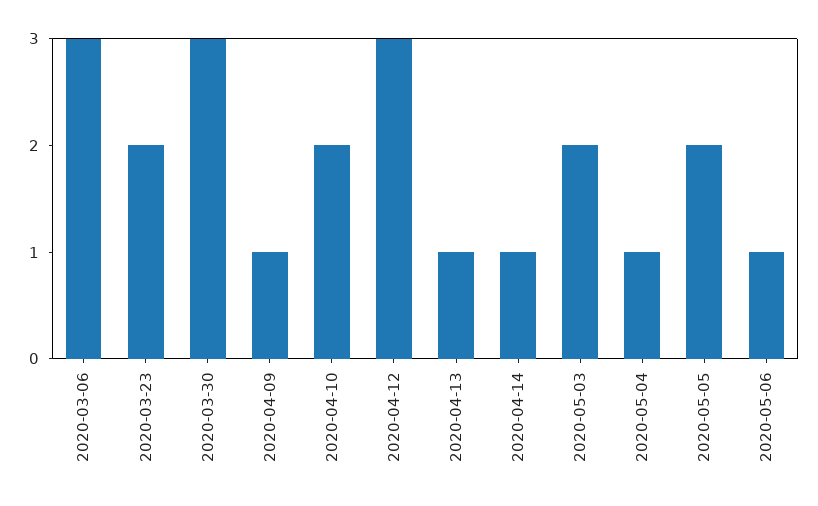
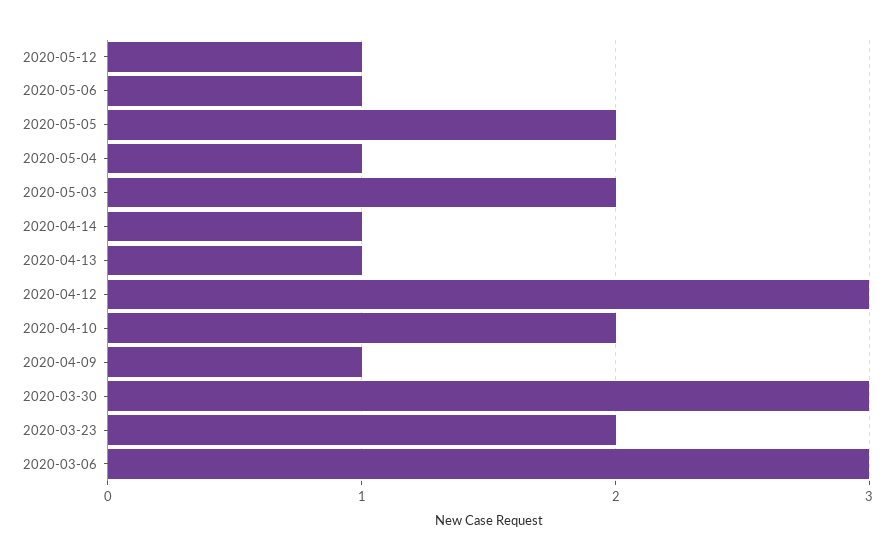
2020-05-12: none -> 1

